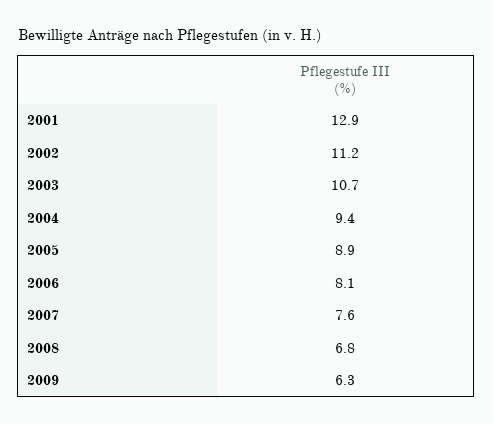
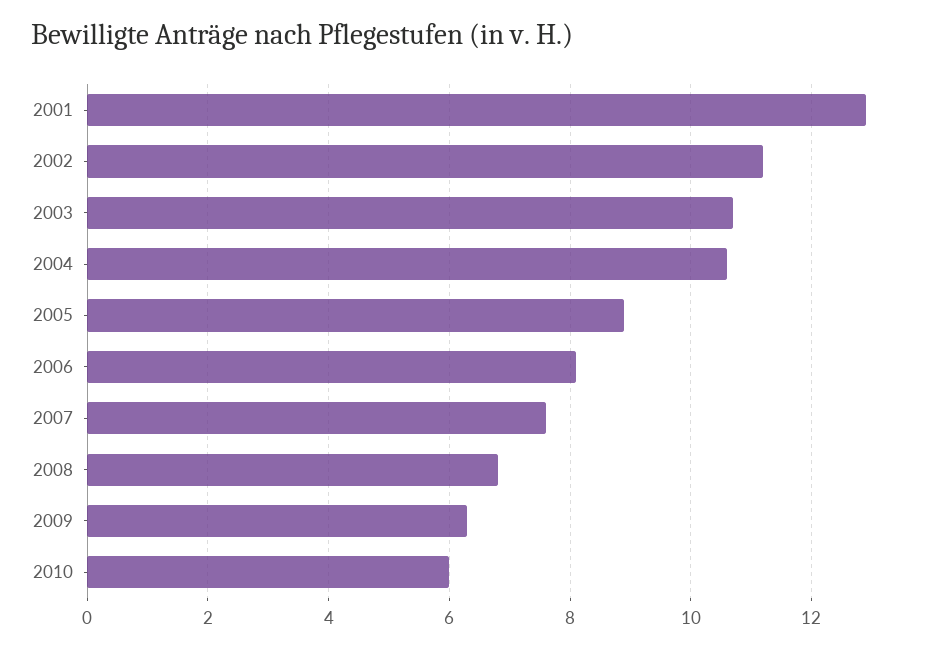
2004: 9.4 -> 10.5
2010: none -> 6

